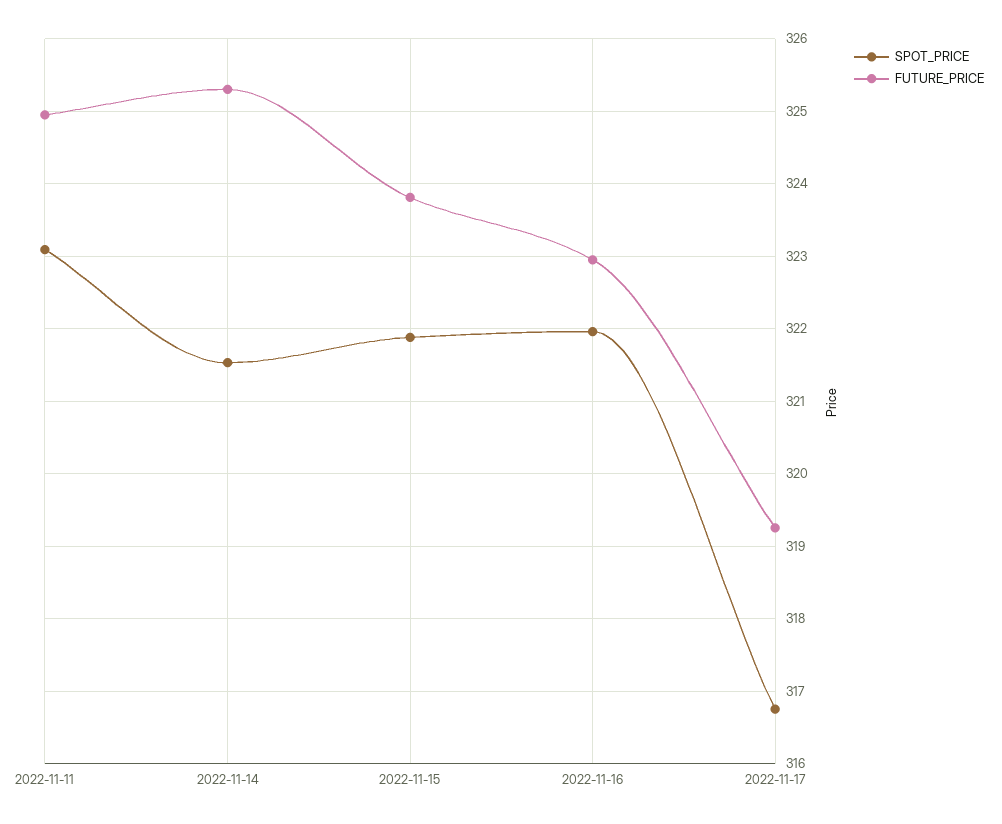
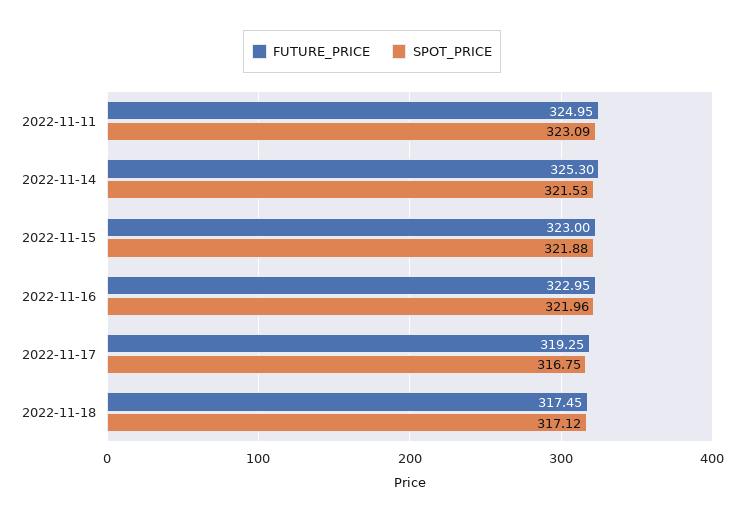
FUTURE_PRICE, 2022-11-15: 323.8 -> 323
FUTURE_PRICE, 2022-11-18: none -> 317.45
SPOT_PRICE, 2022-11-18: none -> 317.12

